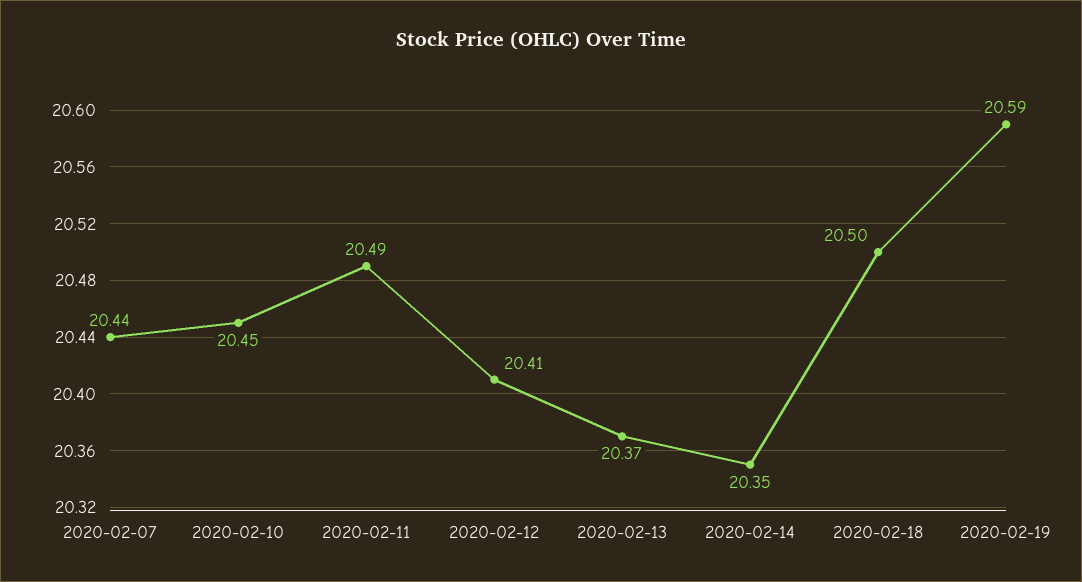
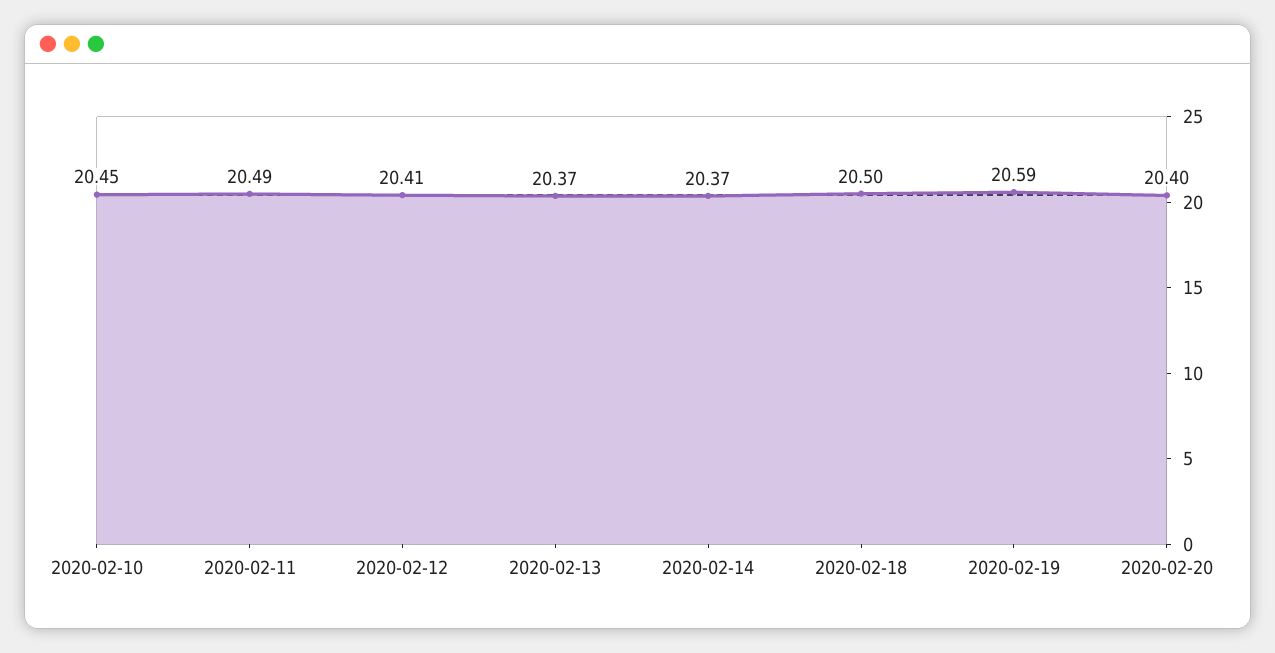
2020-02-07: 20.44 -> none
2020-02-14: 20.35 -> 20.37
2020-02-20: none -> 20.4

